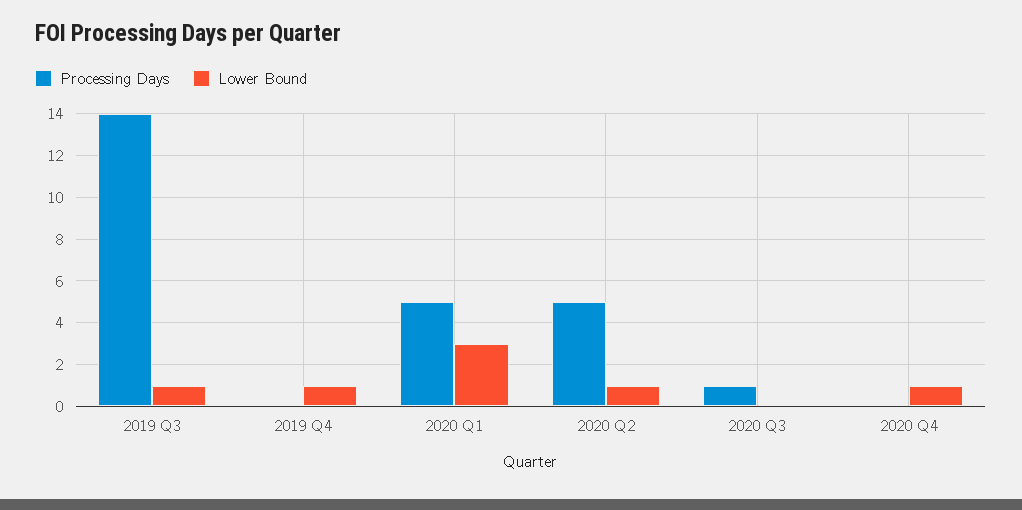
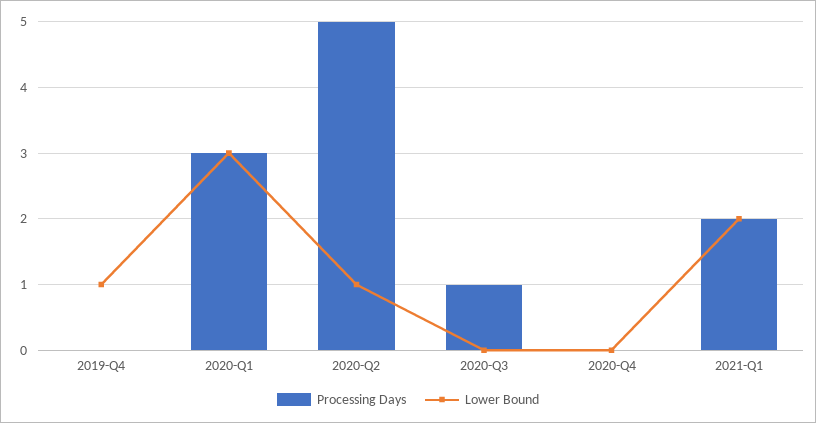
Processing Days, 2019 Q3: 14 -> none
Lower Bound, 2019 Q3: 1 -> none
Processing Days, 2020 Q1: 5 -> 3
Lower Bound, 2020 Q4: 1 -> 0
Processing Days, 2021-Q1: none -> 2
Lower Bound, 2021-Q1: none -> 2

